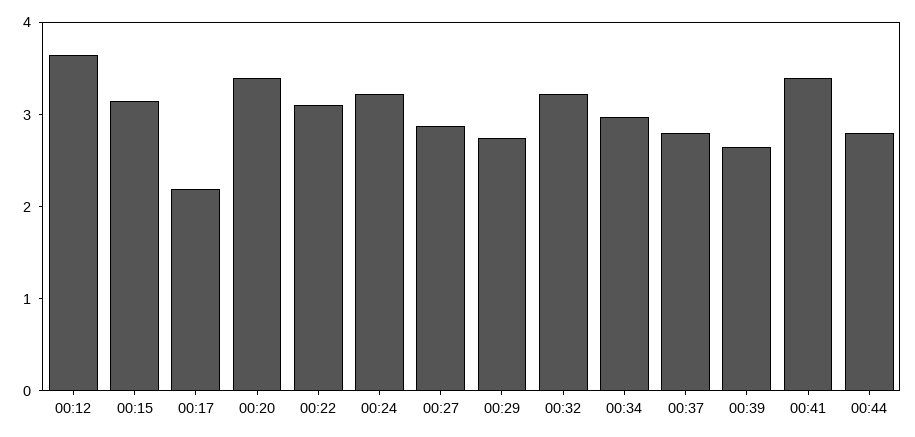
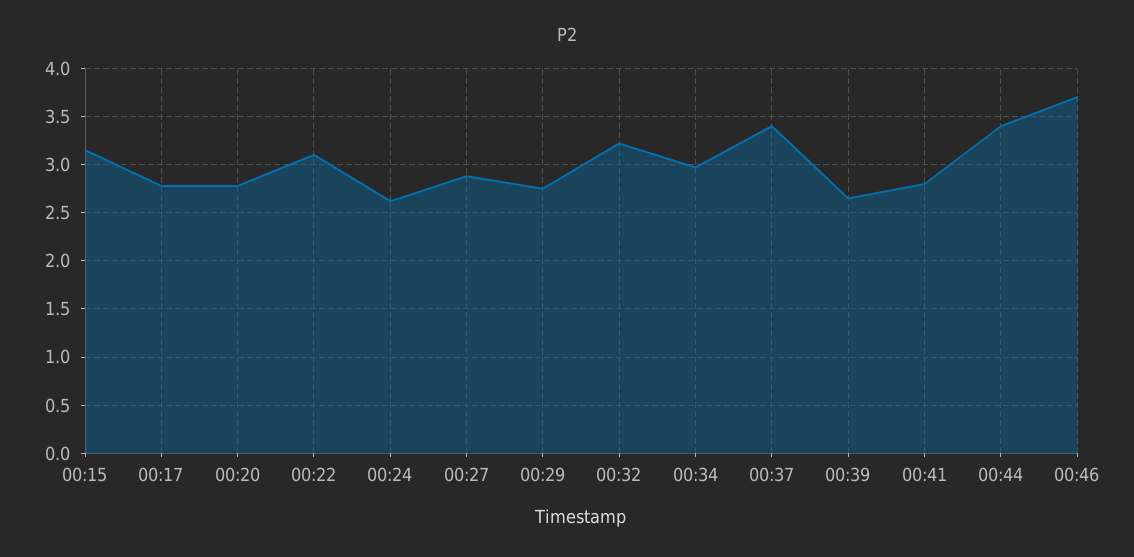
00:12: 3.6 -> none
00:17: 2.2 -> 2.8
00:20: 3.4 -> 2.8
00:24: 3.2 -> 2.6
00:37: 2.8 -> 3.4
00:41: 3.4 -> 2.8
00:44: 2.8 -> 3.4
00:46: none -> 3.7

